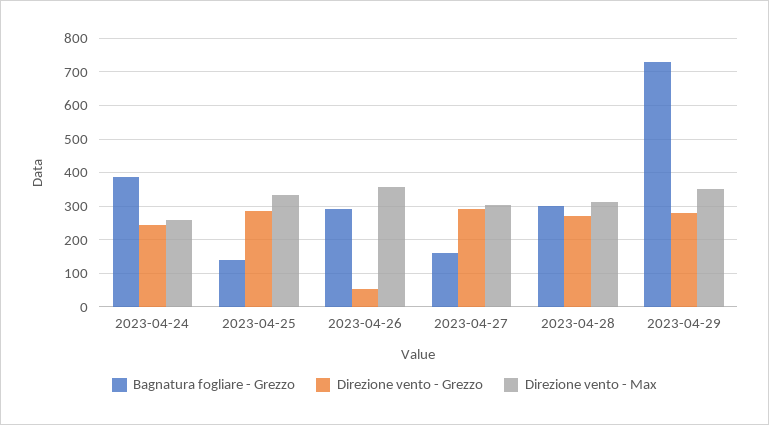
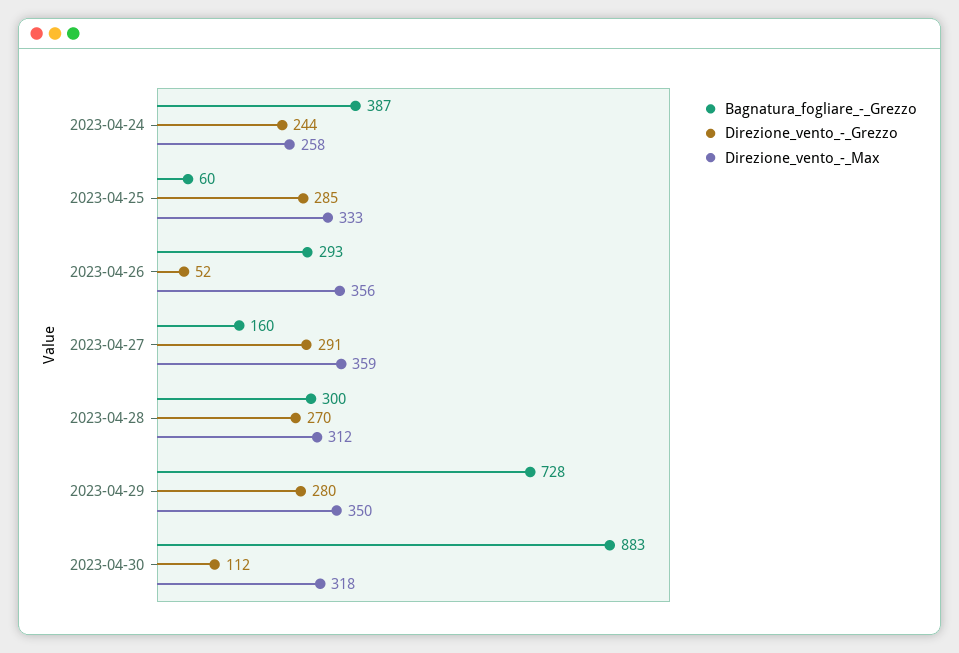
Bagnatura fogliare - Grezzo, 2023-04-25: 140 -> 60
Direzione vento - Max, 2023-04-27: 300 -> 359
Bagnatura fogliare - Grezzo, 2023-04-30: none -> 883
Direzione vento - Grezzo, 2023-04-30: none -> 112
Direzione vento - Max, 2023-04-30: none -> 318

